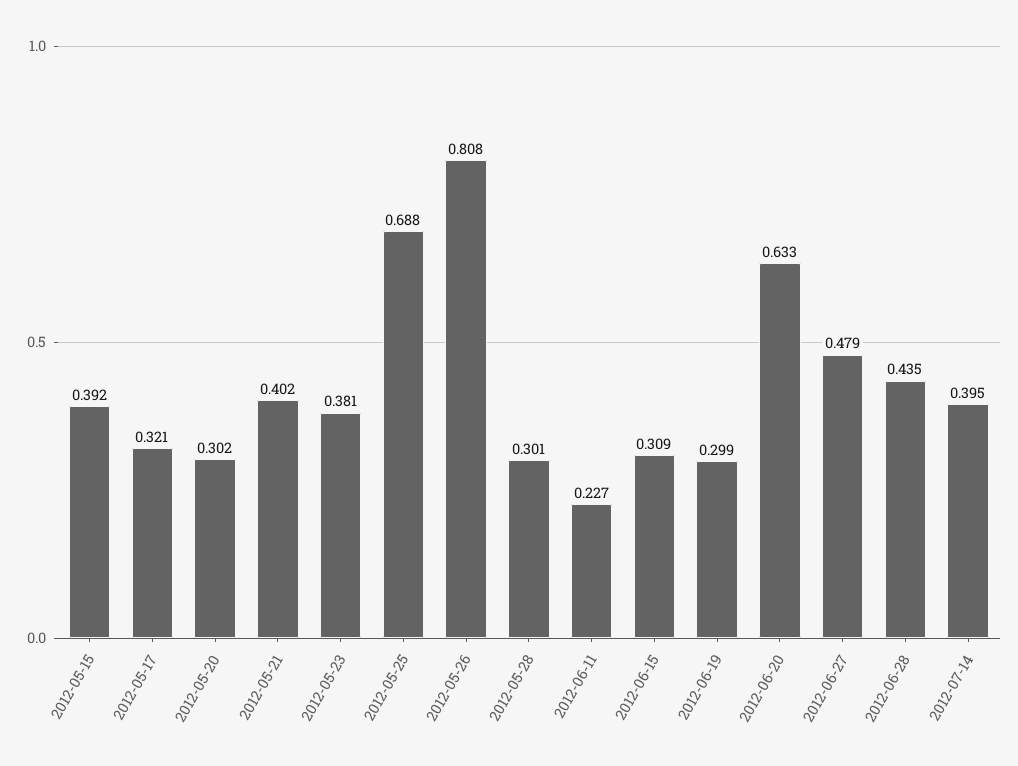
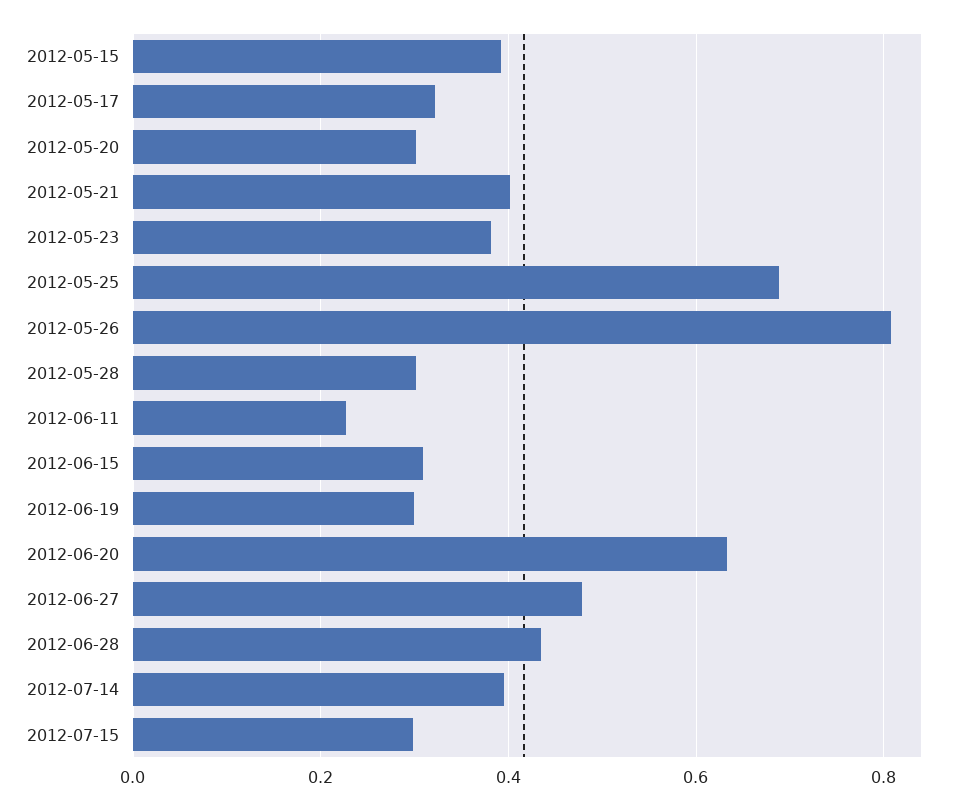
2012-07-15: none -> 0.3

